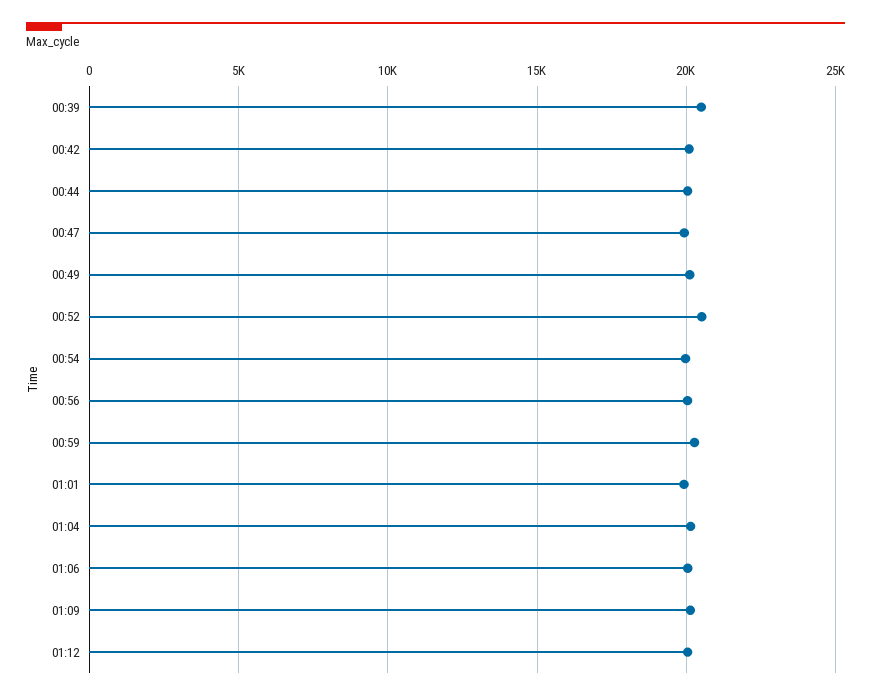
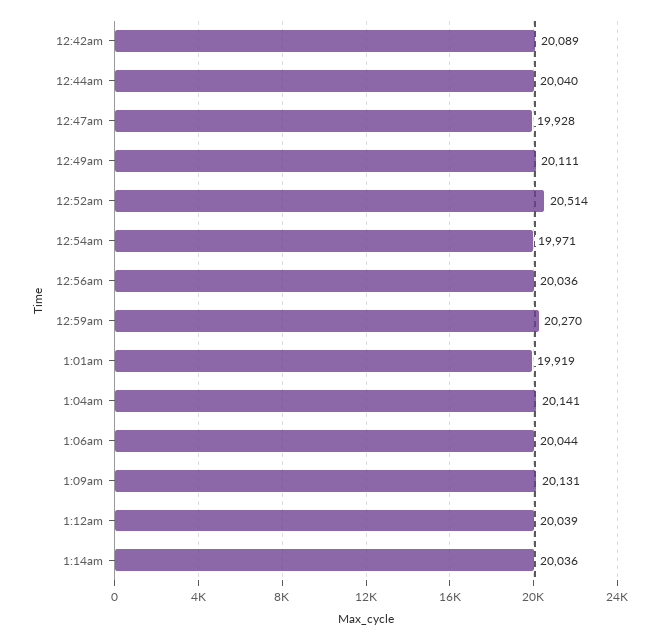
00:39: 20500 -> none
1:14am: none -> 20036

